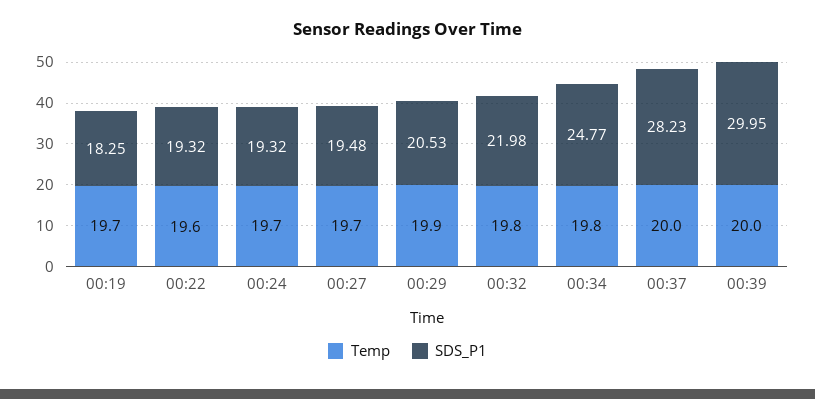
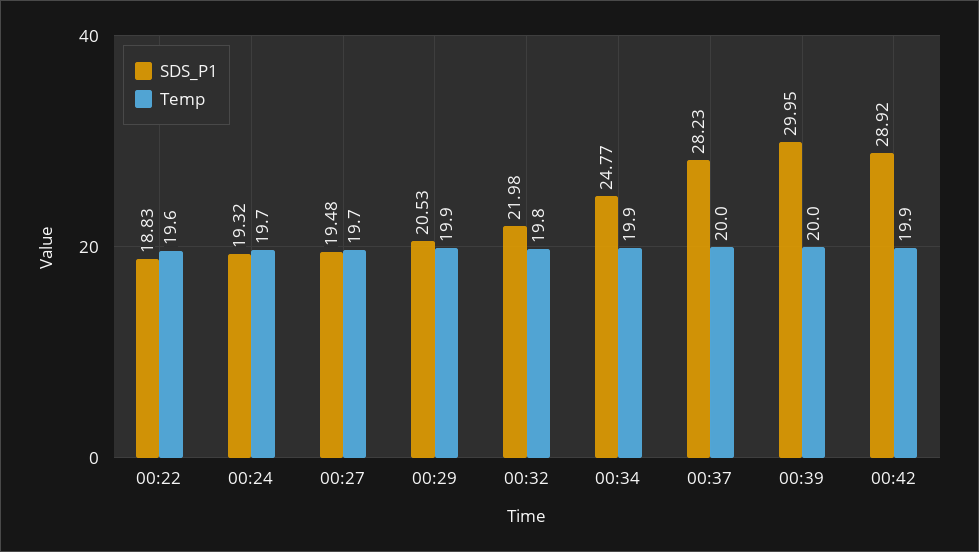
Temp, 00:19: 19.7 -> none
SDS_P1, 00:19: 18.25 -> none
SDS_P1, 00:22: 19.32 -> 18.83
Temp, 00:34: 19.8 -> 19.9
SDS_P1, 00:42: none -> 28.92
Temp, 00:42: none -> 19.9

